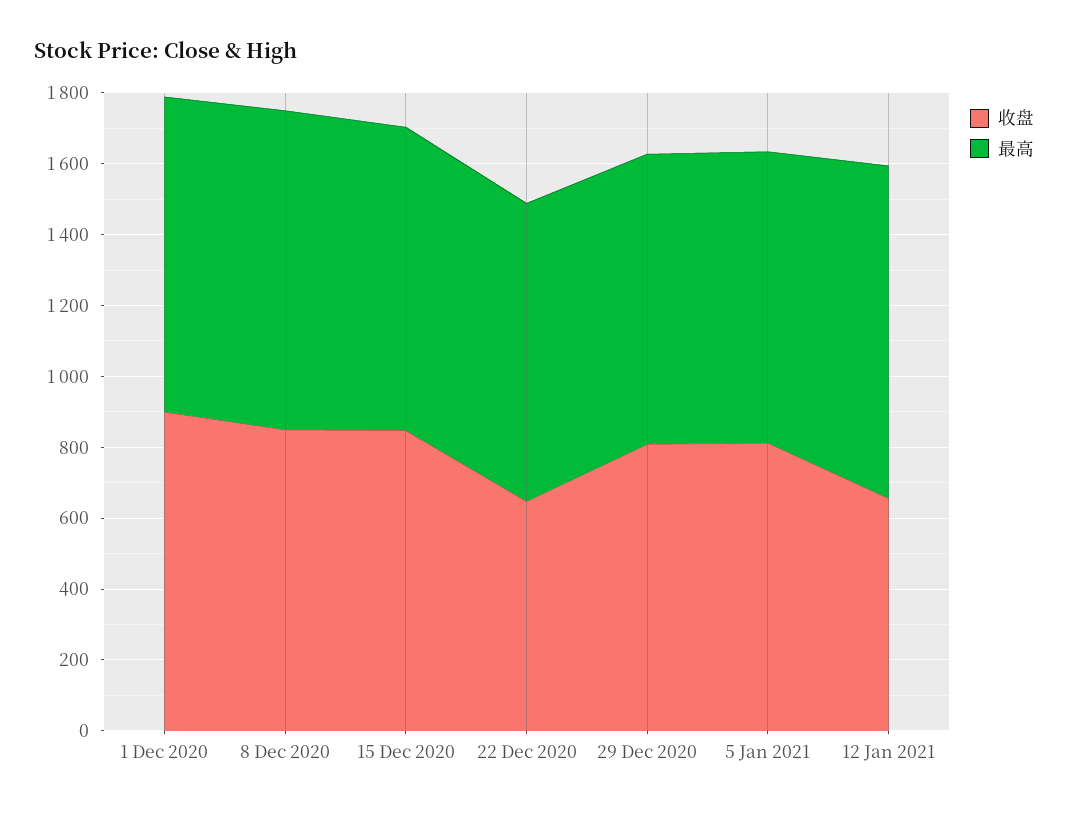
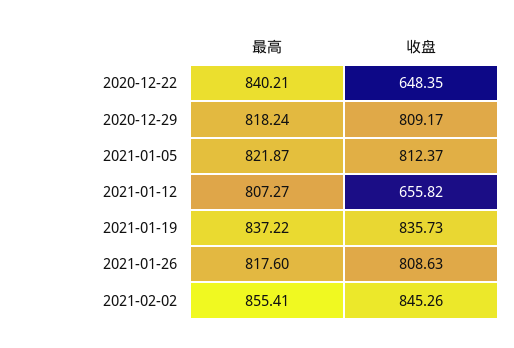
收盘, 1 Dec 2020: 900 -> none
最高, 1 Dec 2020: 900 -> none
收盘, 8 Dec 2020: 850 -> none
最高, 8 Dec 2020: 900 -> none
收盘, 15 Dec 2020: 850 -> none
最高, 15 Dec 2020: 850 -> none
最高, 12 Jan 2021: 950 -> 807.27
最高, 2021-01-19: none -> 837.22
收盘, 2021-01-19: none -> 835.73
最高, 2021-01-26: none -> 817.6
收盘, 2021-01-26: none -> 808.63
最高, 2021-02-02: none -> 855.41
收盘, 2021-02-02: none -> 845.26

